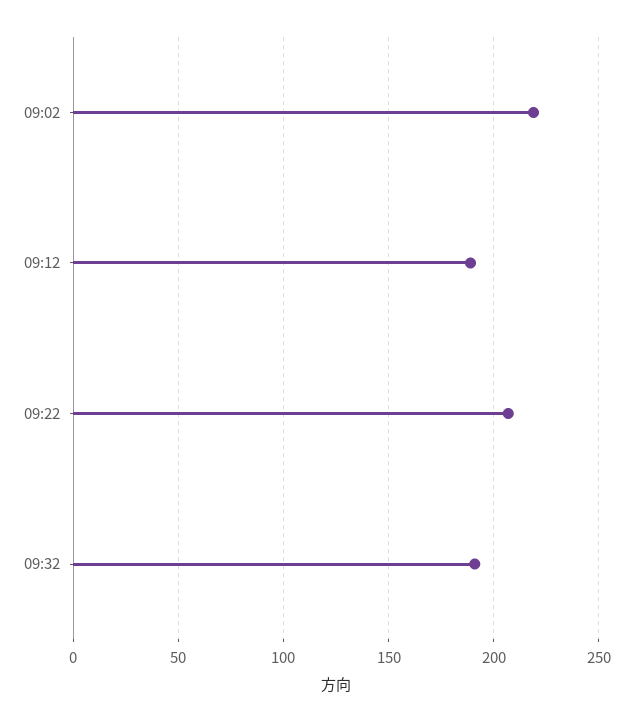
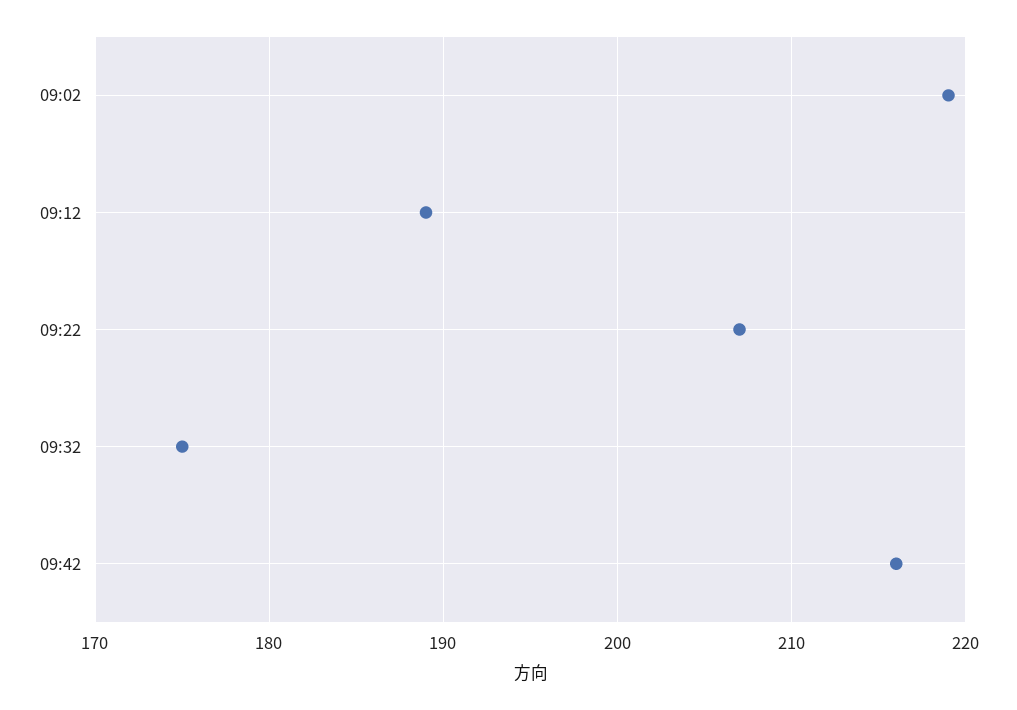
09:32: 190 -> 175
09:42: none -> 216

